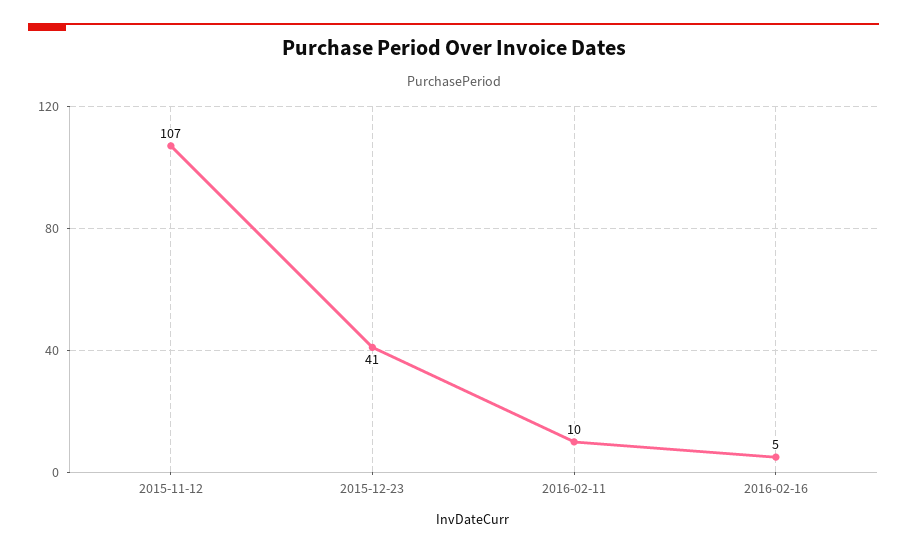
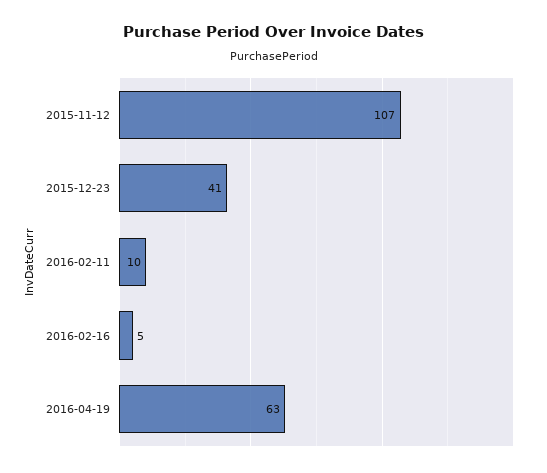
2016-04-19: none -> 63

